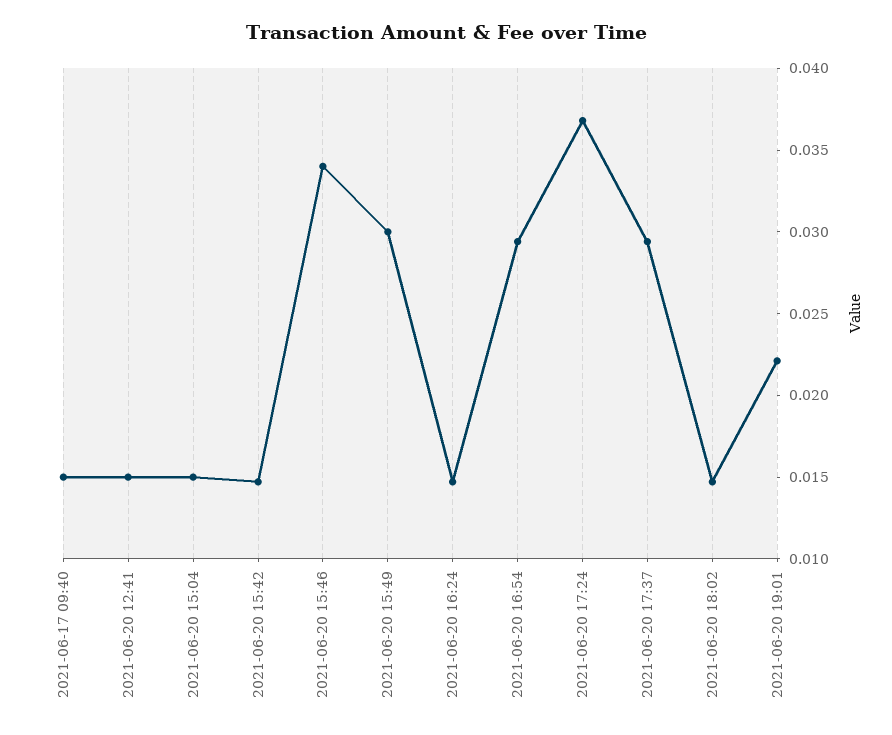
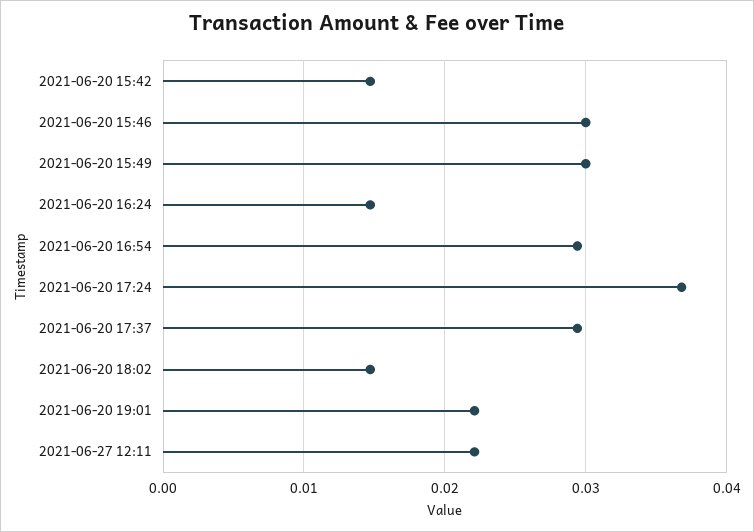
2021-06-17 09:40: 0.015 -> none
2021-06-20 12:41: 0.015 -> none
2021-06-20 15:04: 0.015 -> none
2021-06-20 15:46: 0.034 -> 0.03
2021-06-27 12:11: none -> 0.022

